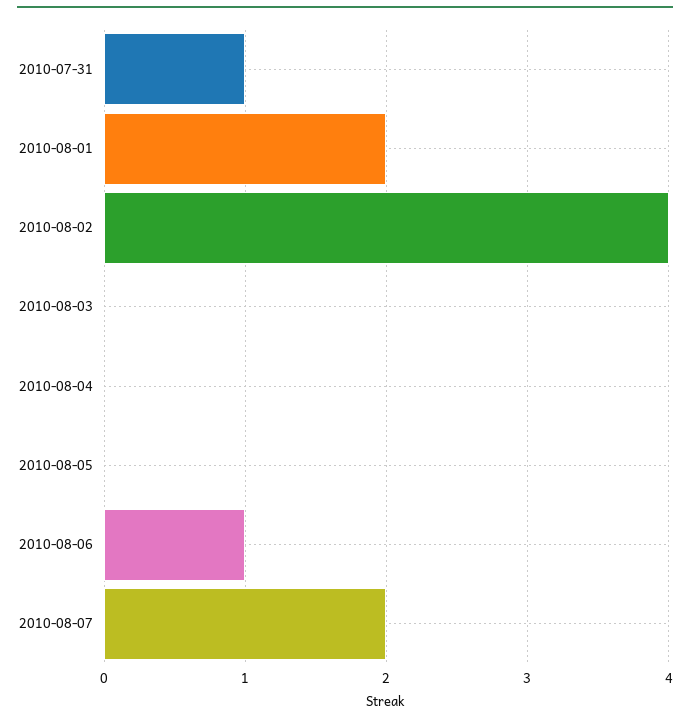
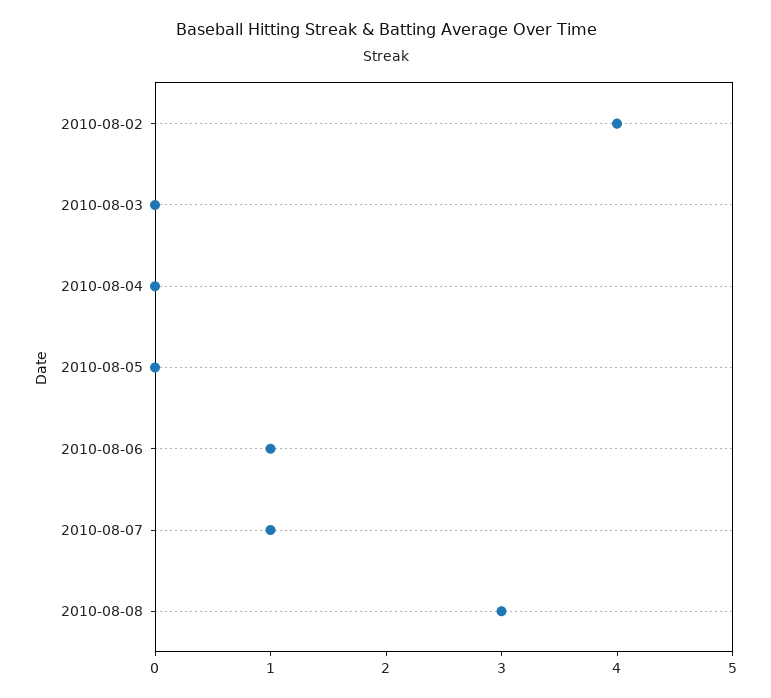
2010-07-31: 1 -> none
2010-08-01: 2 -> none
2010-08-07: 2 -> 1
2010-08-08: none -> 3

